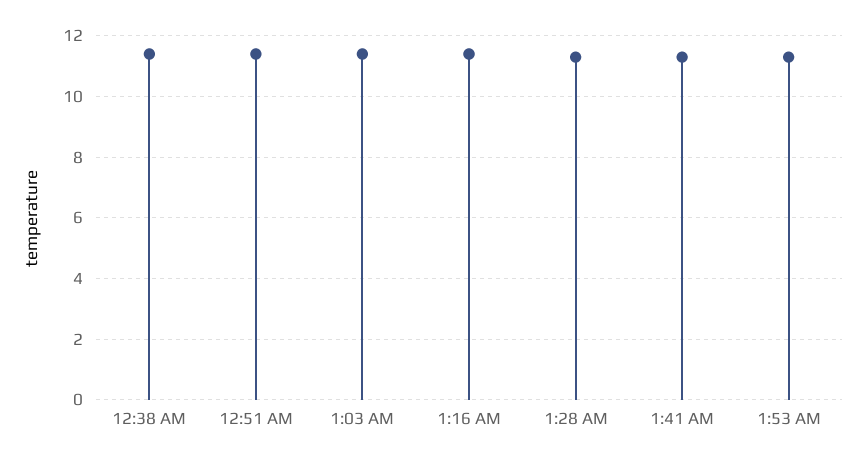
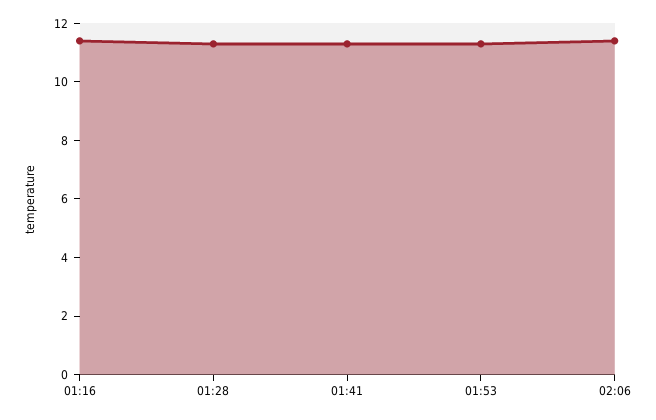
12:38 AM: 11.5 -> none
12:51 AM: 11.5 -> none
1:03 AM: 11.5 -> none
02:06: none -> 11.5

